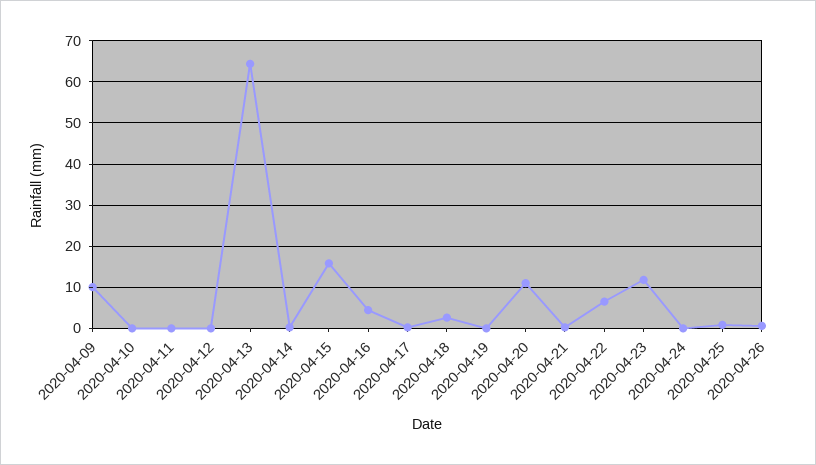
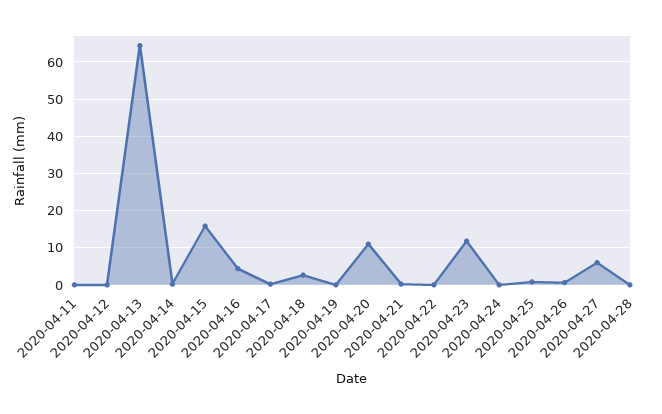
2020-04-09: 10 -> none
2020-04-10: 0 -> none
2020-04-22: 6 -> 0
2020-04-27: none -> 6
2020-04-28: none -> 0

